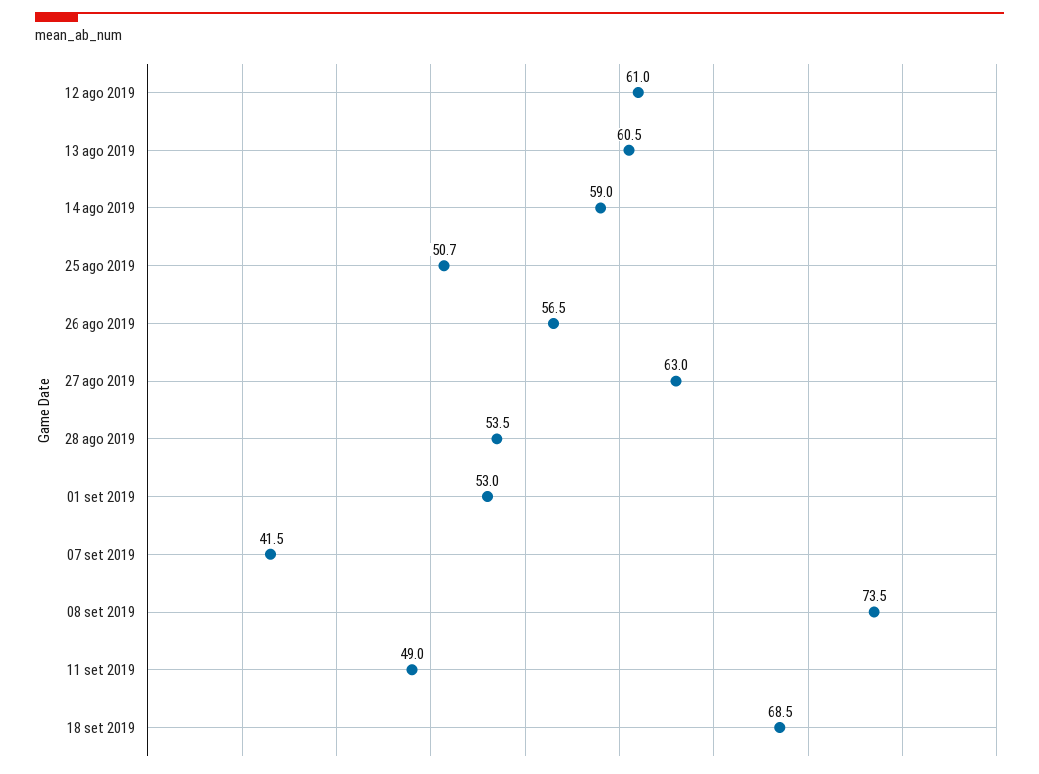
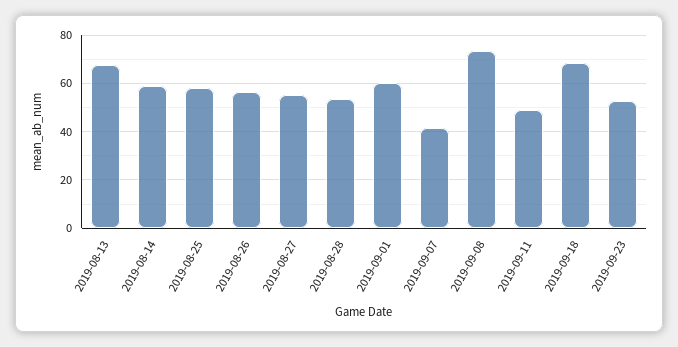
12 ago 2019: 61 -> none
13 ago 2019: 60.5 -> 67.5
25 ago 2019: 50.7 -> 57.5
27 ago 2019: 63 -> 55
01 set 2019: 53 -> 60
2019-09-23: none -> 52.5

